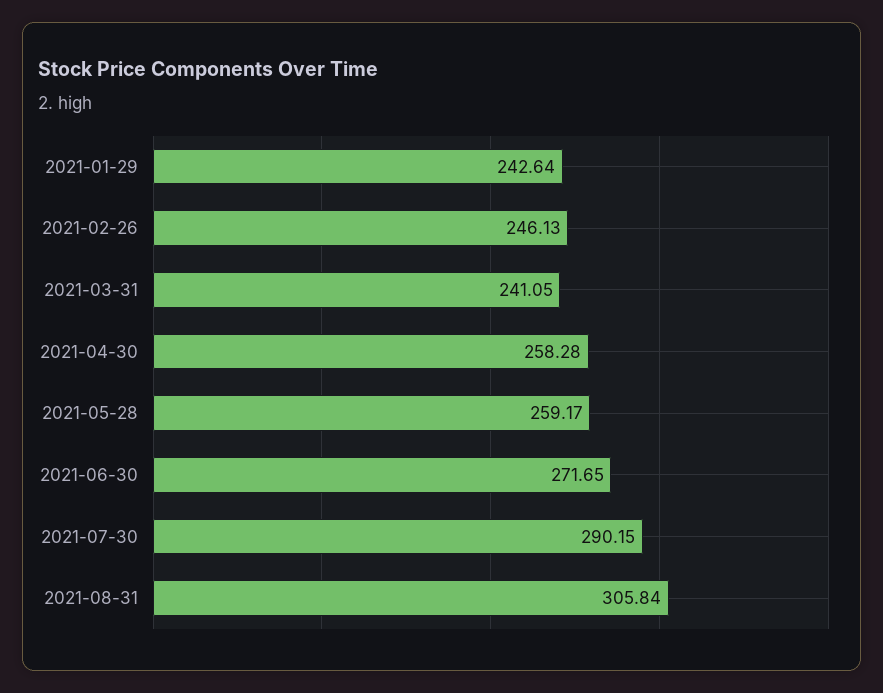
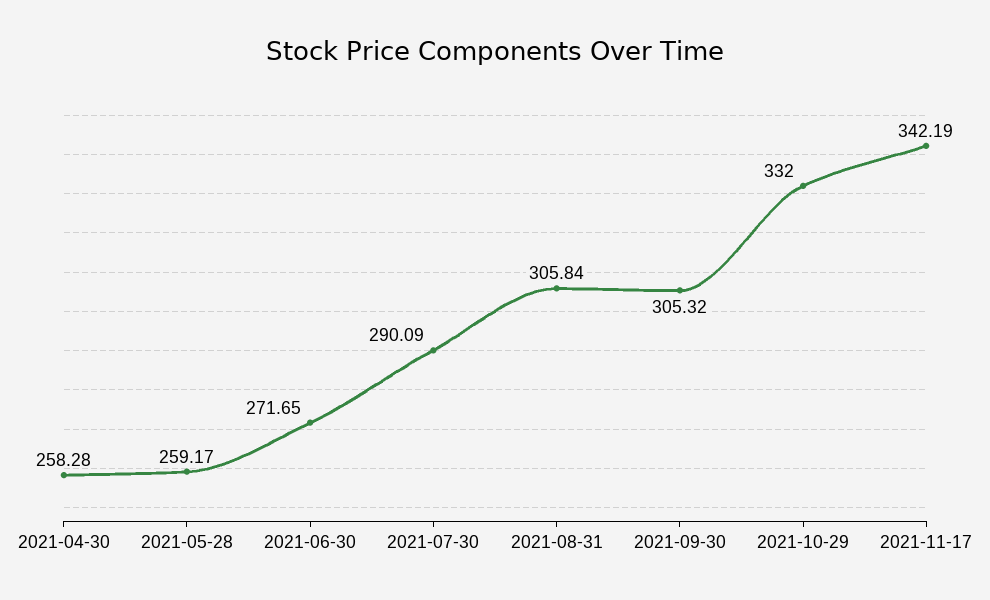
2021-01-29: 242.64 -> none
2021-02-26: 246.13 -> none
2021-03-31: 241.05 -> none
2021-07-30: 290.15 -> 290.09
2021-09-30: none -> 305.32
2021-10-29: none -> 332
2021-11-17: none -> 342.19

